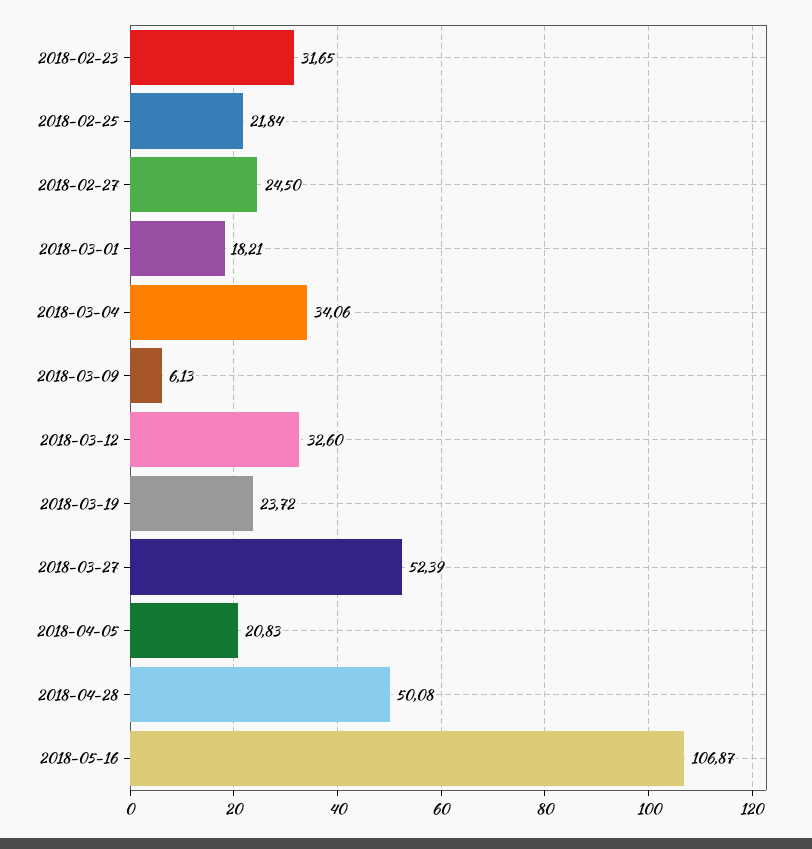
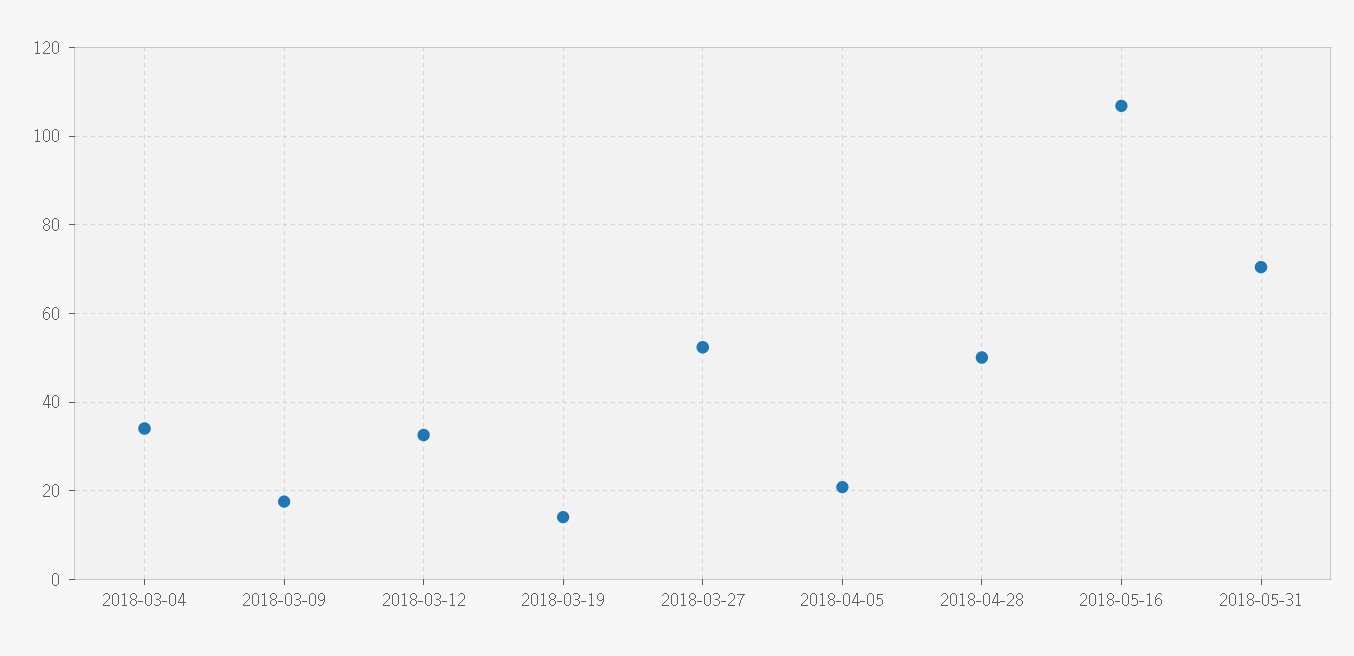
2018-02-23: 31.65 -> none
2018-02-25: 21.84 -> none
2018-02-27: 24.5 -> none
2018-03-01: 18.21 -> none
2018-03-09: 6.13 -> 18
2018-03-19: 23.72 -> 14
2018-05-31: none -> 70

